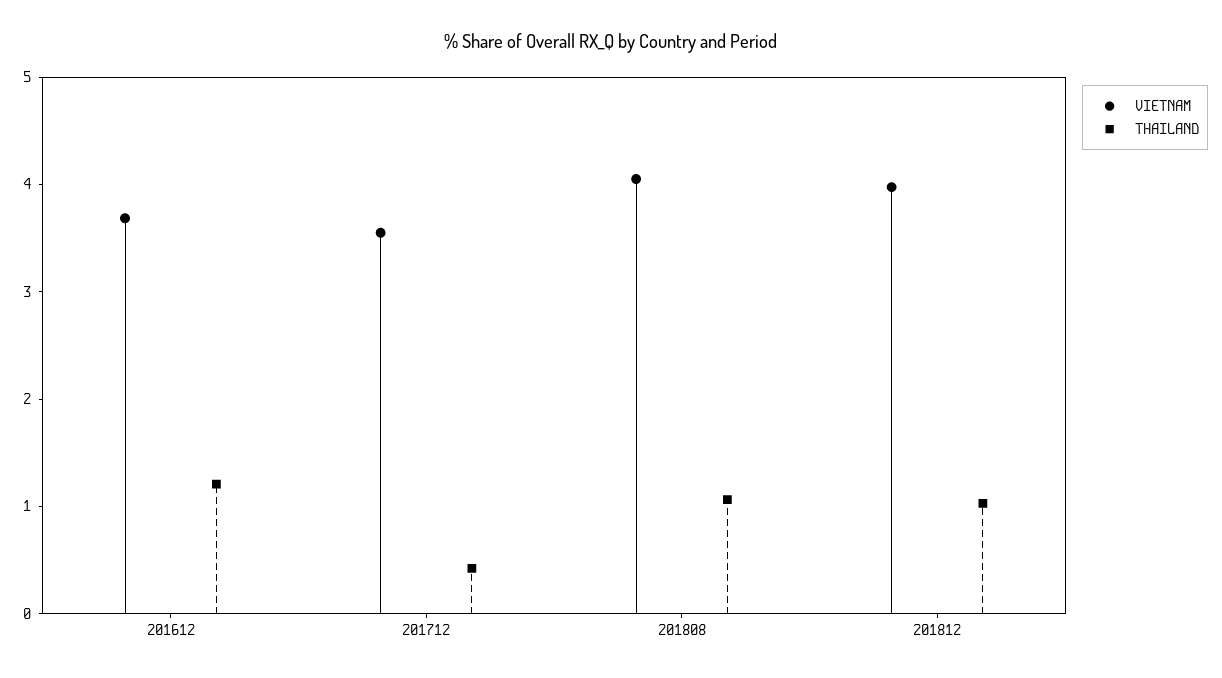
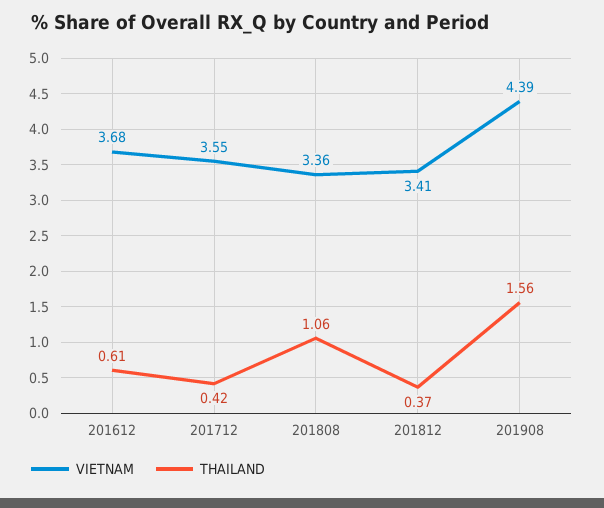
THAILAND, 201612: 1.2 -> 0.61
VIETNAM, 201808: 4 -> 3.36
VIETNAM, 201812: 4 -> 3.41
THAILAND, 201812: 1 -> 0.37
VIETNAM, 201908: none -> 4.39
THAILAND, 201908: none -> 1.56

